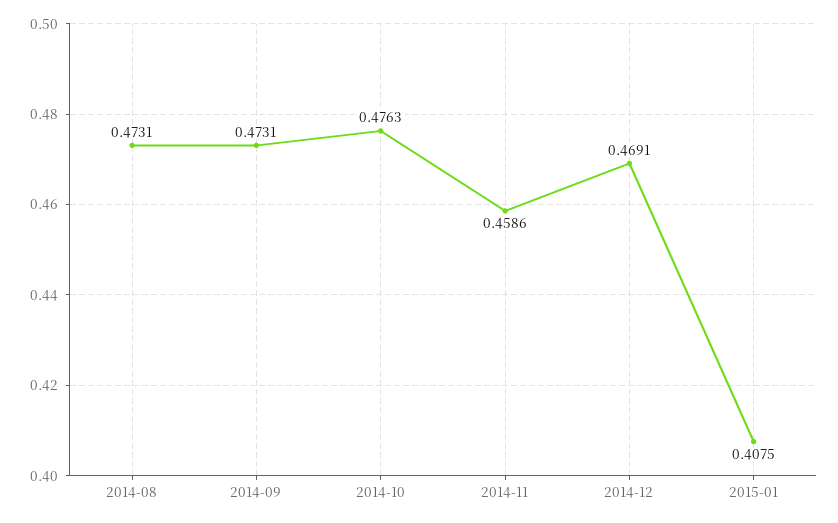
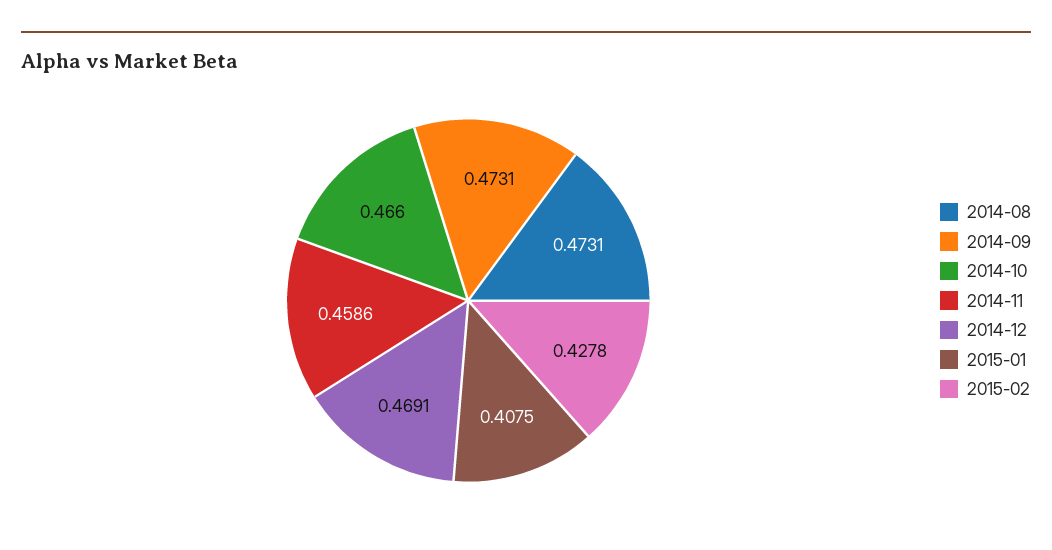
2014-10: 0.4763 -> 0.466
2015-02: none -> 0.4278

